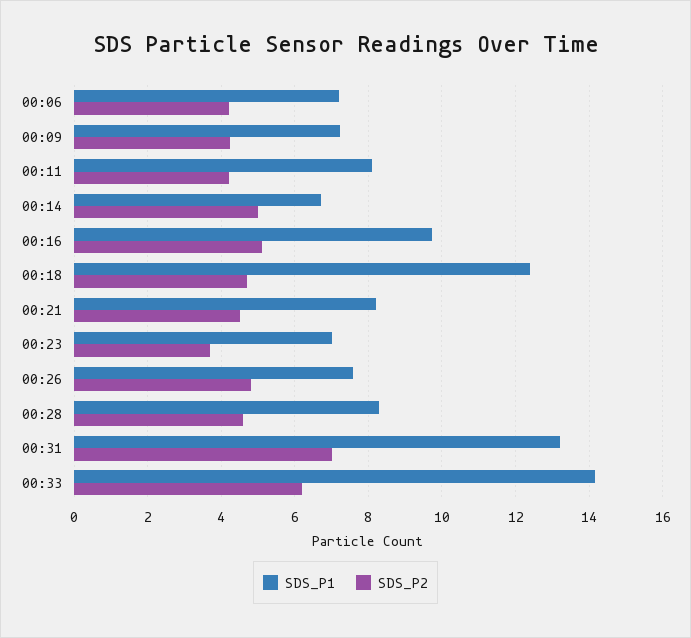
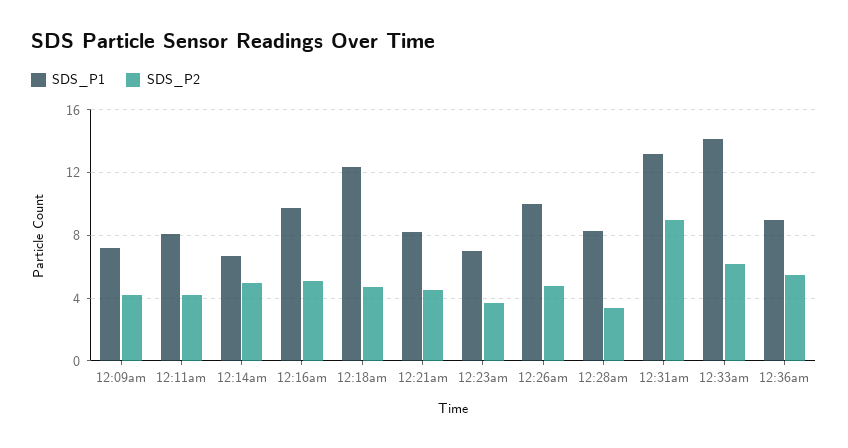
SDS_P1, 00:06: 7.2 -> none
SDS_P2, 00:06: 4.2 -> none
SDS_P1, 00:26: 7.6 -> 10
SDS_P2, 00:28: 4.6 -> 3.5
SDS_P2, 00:31: 7 -> 9
SDS_P1, 12:36am: none -> 9
SDS_P2, 12:36am: none -> 5.5

